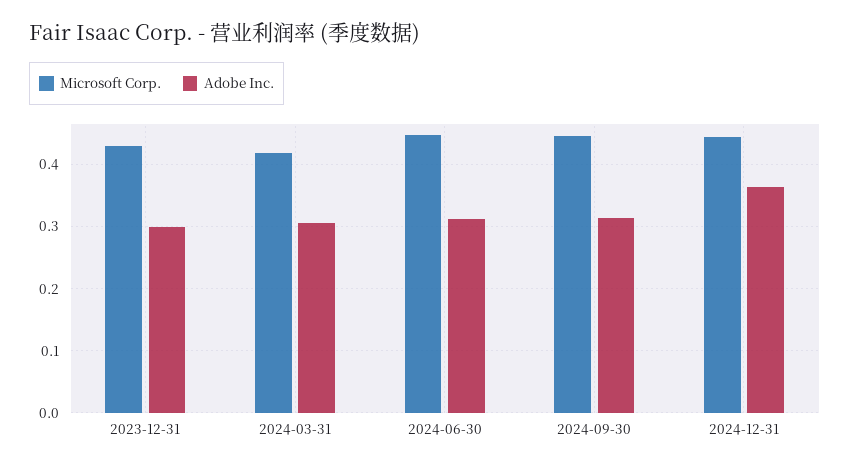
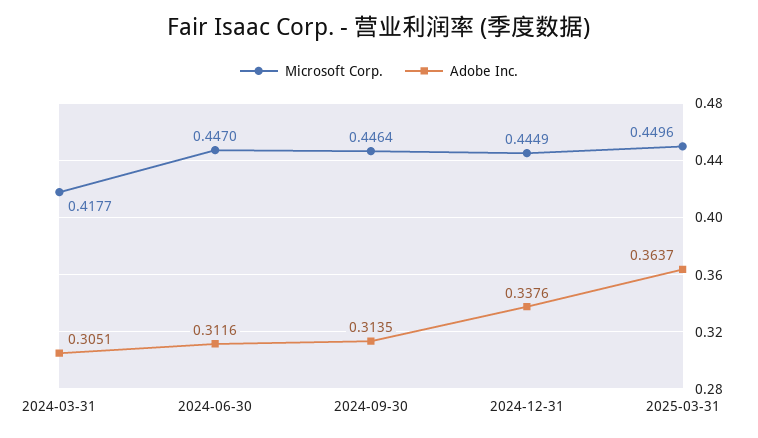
Microsoft Corp., 2023-12-31: 0.43 -> none
Adobe Inc., 2023-12-31: 0.3 -> none
Adobe Inc., 2024-12-31: 0.36 -> 0.3376
Microsoft Corp., 2025-03-31: none -> 0.4496
Adobe Inc., 2025-03-31: none -> 0.3637

